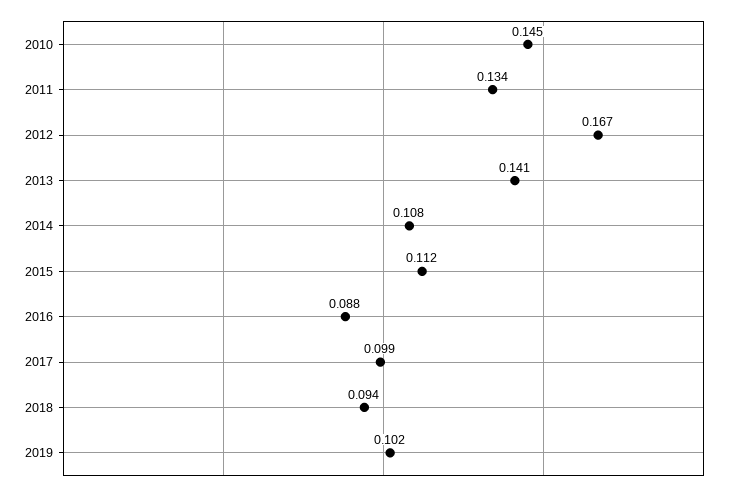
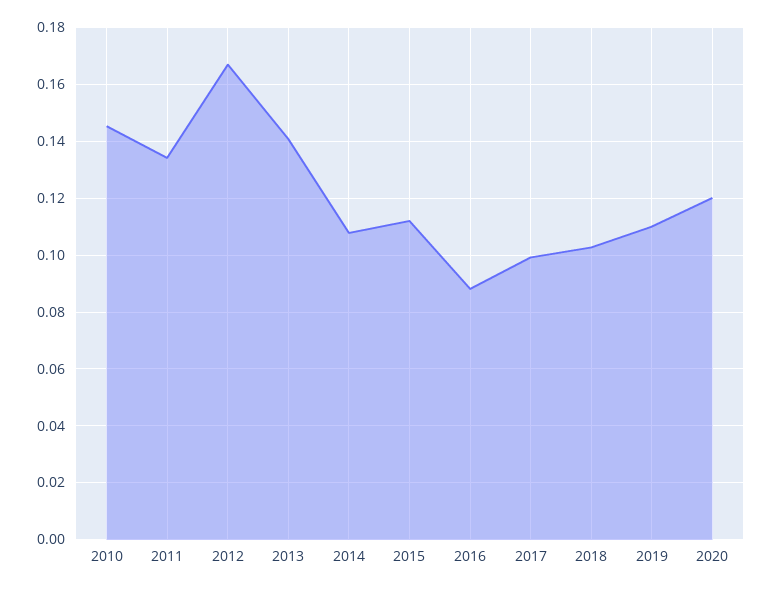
2018: 0.094 -> 0.1025
2019: 0.102 -> 0.11
2020: none -> 0.12

